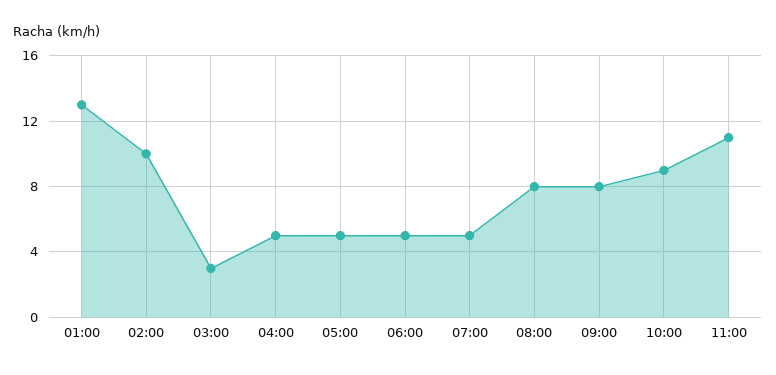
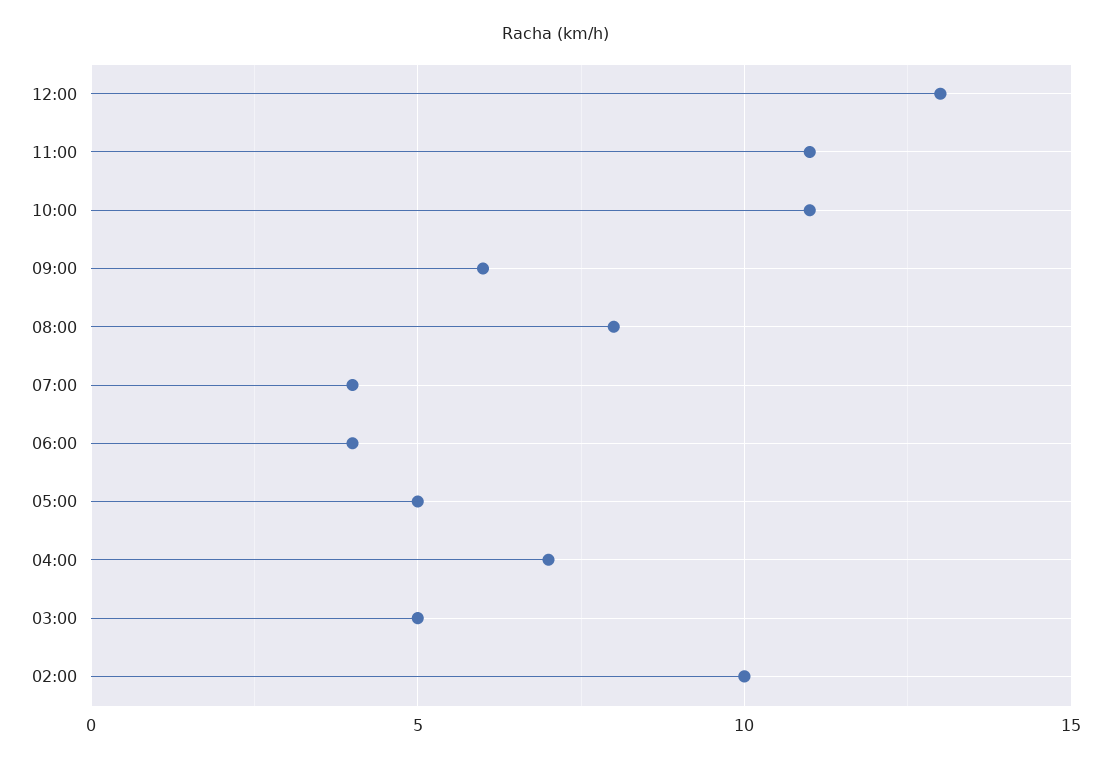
01:00: 13 -> none
03:00: 3 -> 5
04:00: 5 -> 7
06:00: 5 -> 4
07:00: 5 -> 4
09:00: 8 -> 6
10:00: 9 -> 11
12:00: none -> 13

